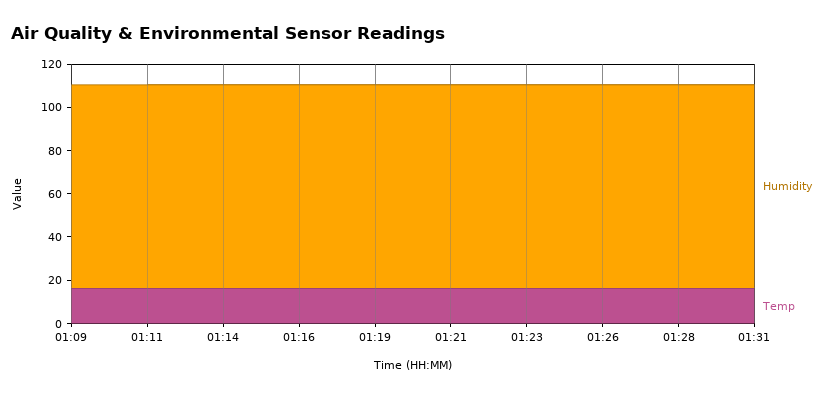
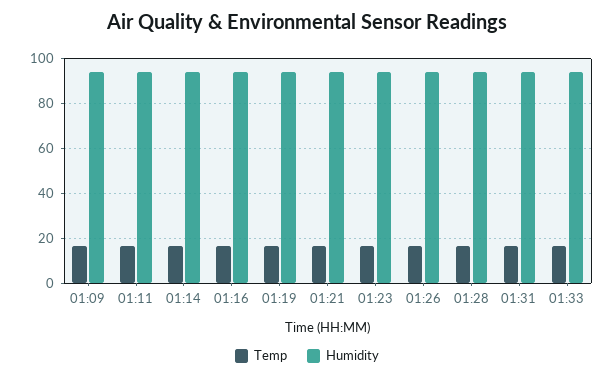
Temp, 01:33: none -> 15
Humidity, 01:33: none -> 95

